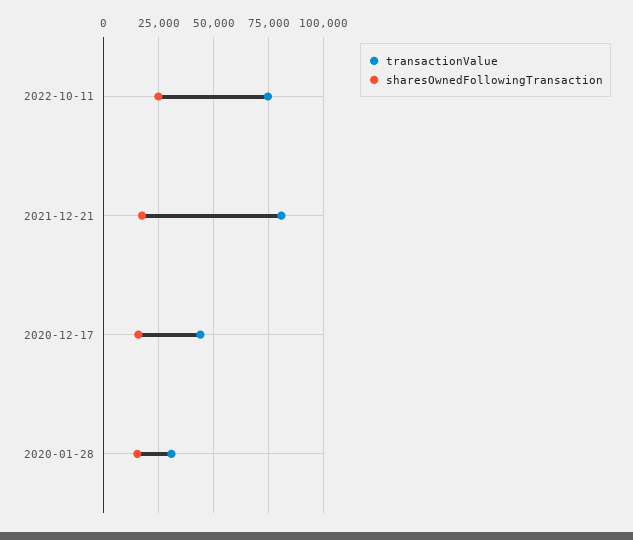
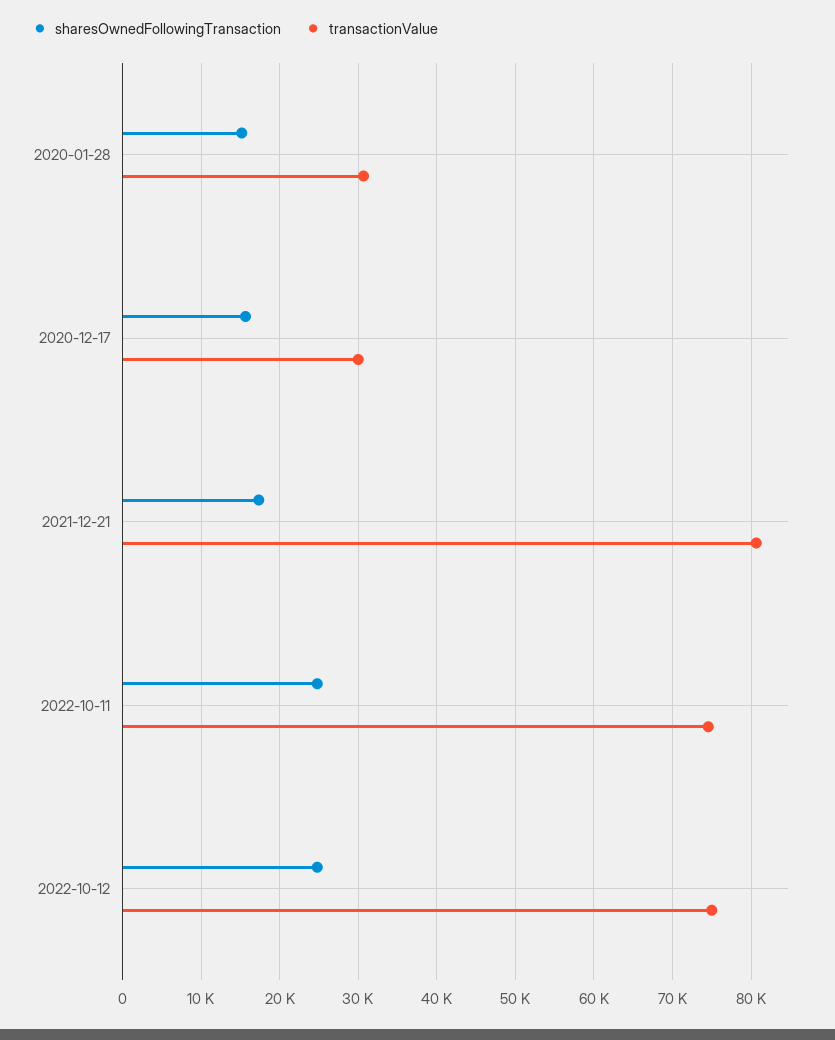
transactionValue, 2020-12-17: 45000 -> 30000
sharesOwnedFollowingTransaction, 2022-10-12: none -> 25000
transactionValue, 2022-10-12: none -> 75000

